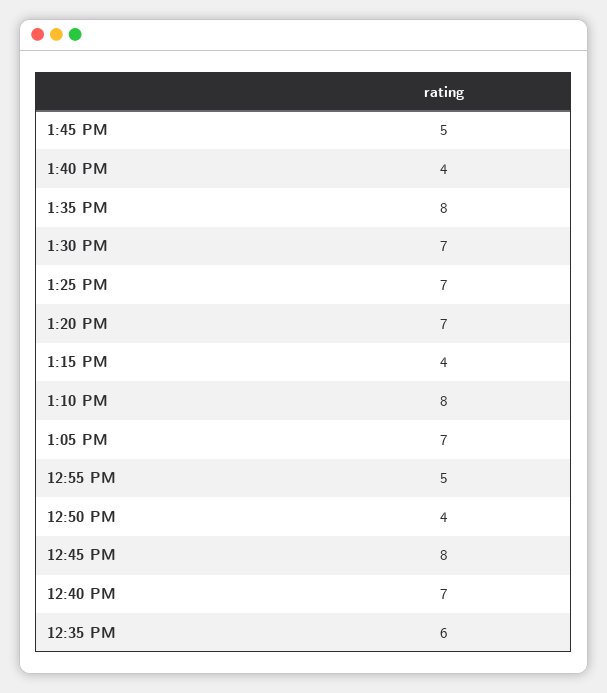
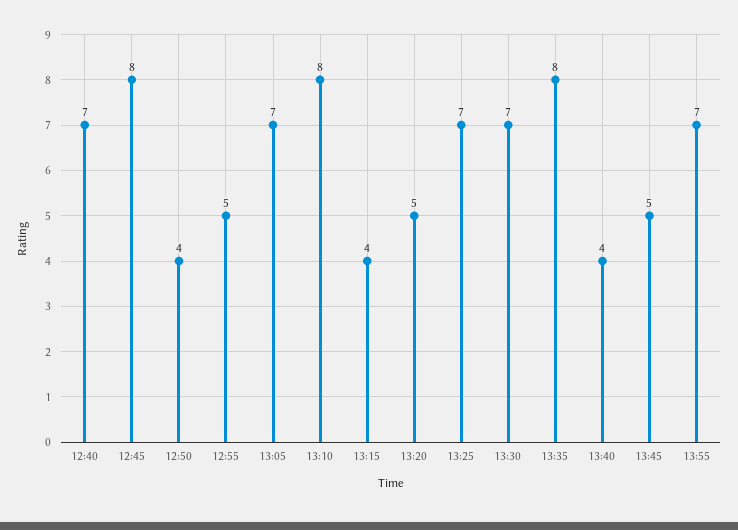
1:20 PM: 7 -> 5
12:35 PM: 6 -> none
13:55: none -> 7

